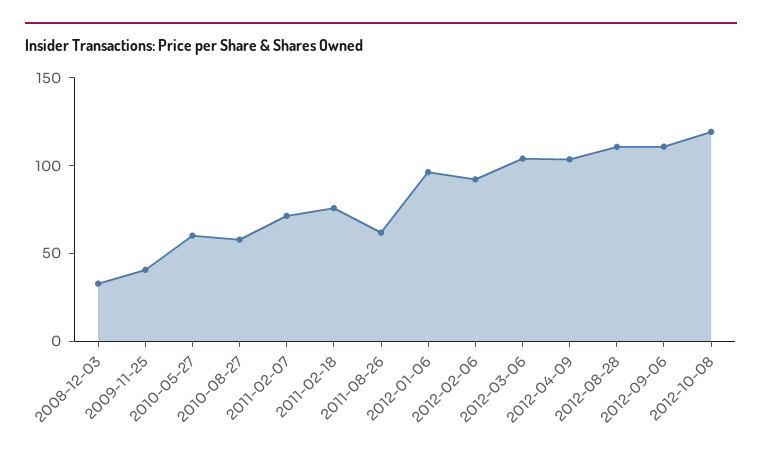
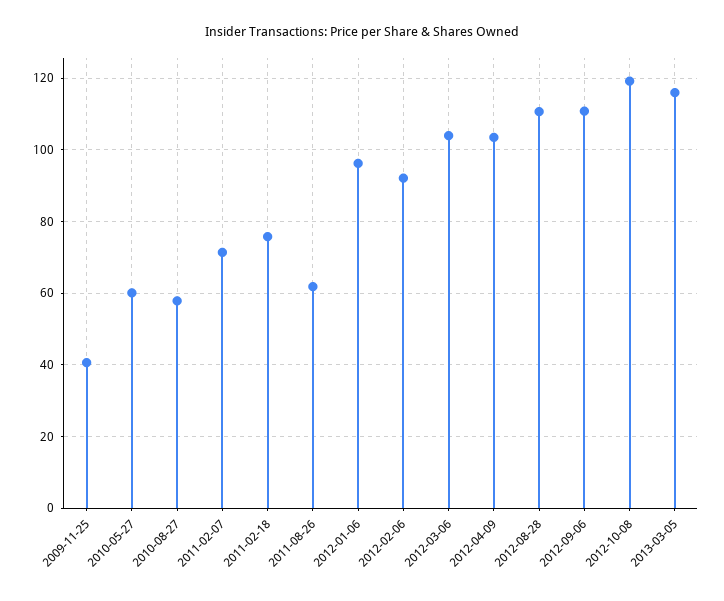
2008-12-03: 30 -> none
2013-03-05: none -> 116

